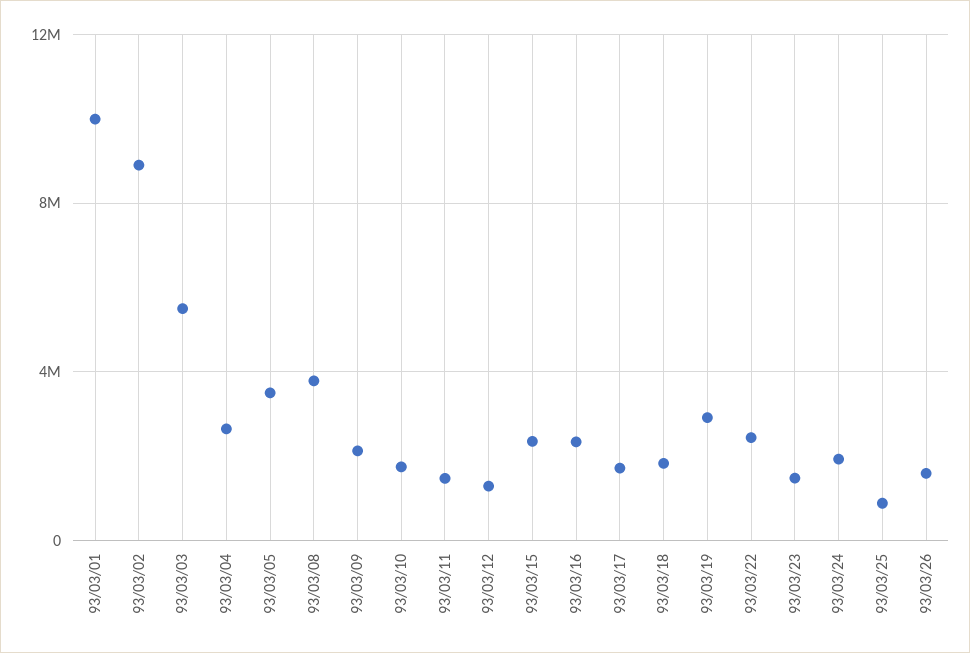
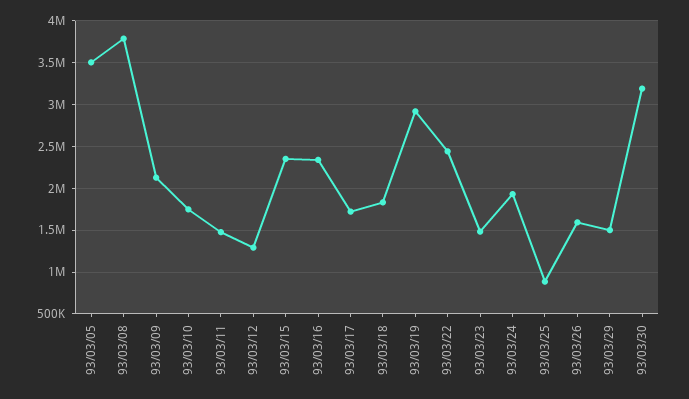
93/03/01: 10000000 -> none
93/03/02: 9000000 -> none
93/03/03: 5500000 -> none
93/03/04: 2500000 -> none
93/03/29: none -> 1500000
93/03/30: none -> 3200000

